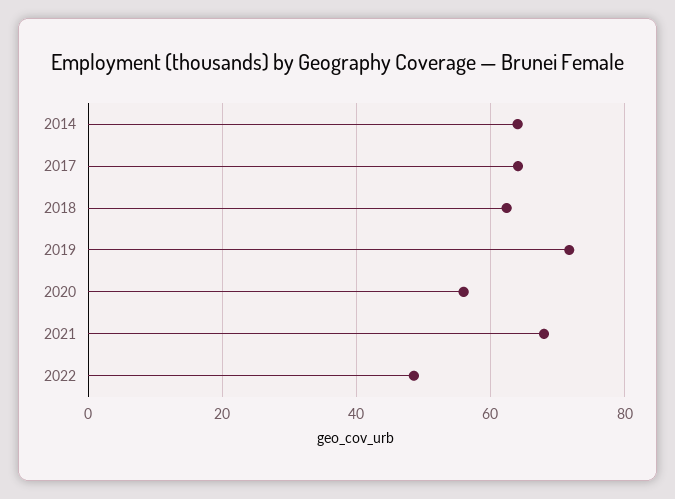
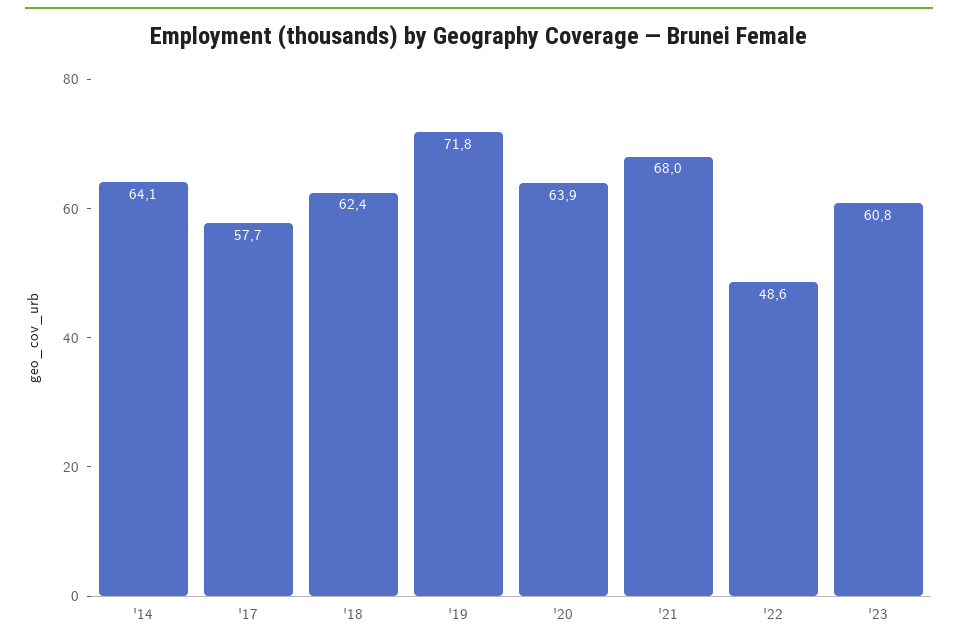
2017: 64 -> 57.7
2020: 56 -> 63.9
'23: none -> 60.8

